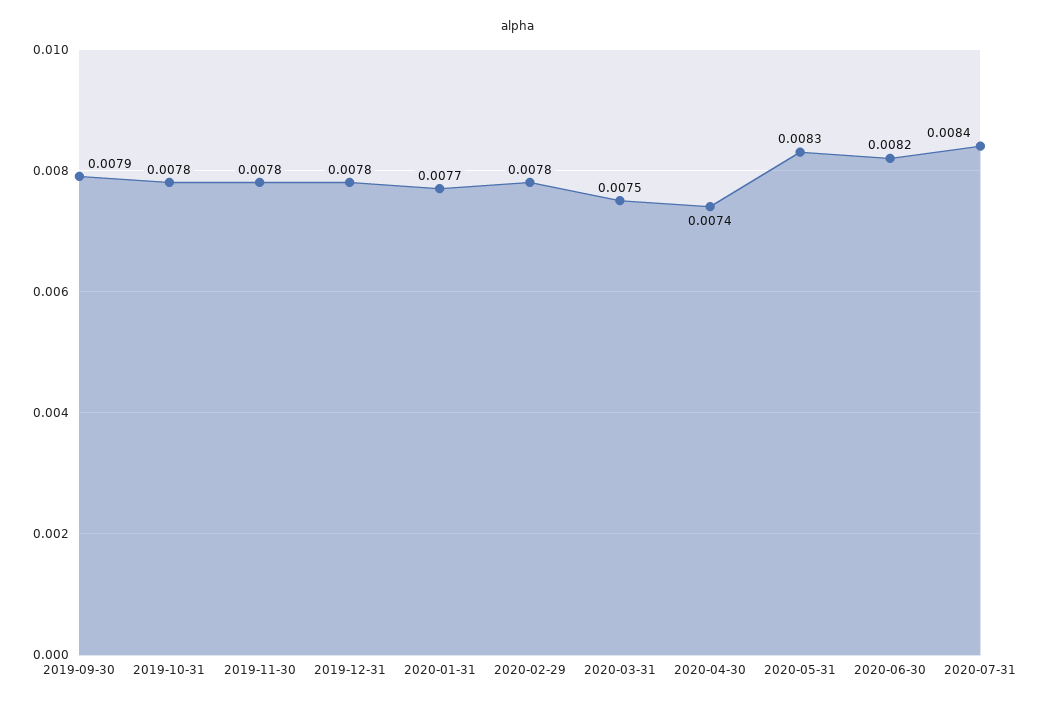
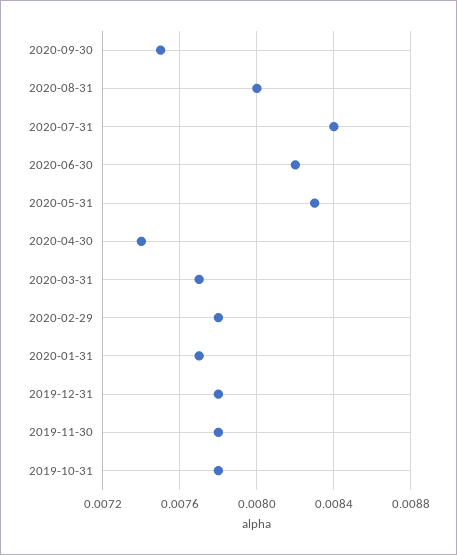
2019-09-30: 0.0079 -> none
2020-03-31: 0.0075 -> 0.0077
2020-09-30: none -> 0.0075
2020-08-31: none -> 0.008

